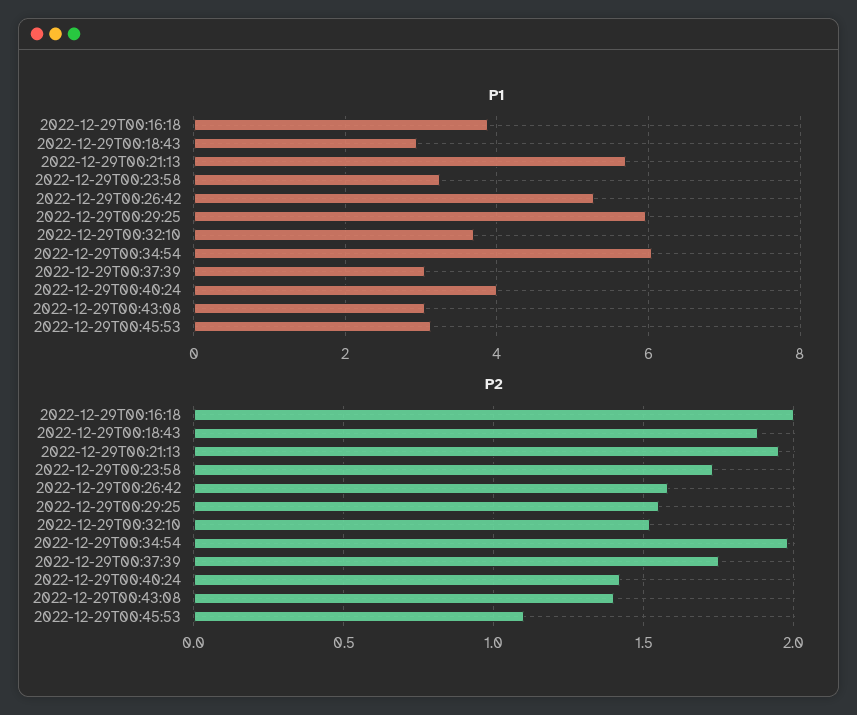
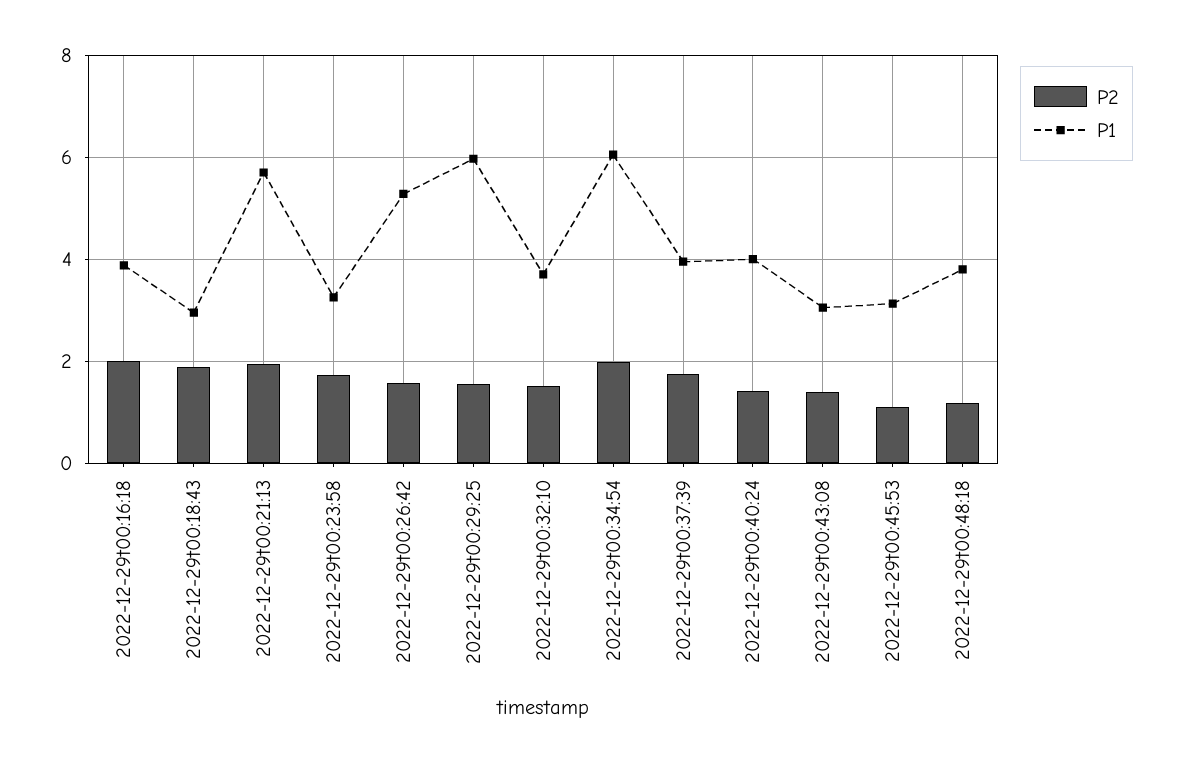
P1, 2022-12-29T00:37:39: 3 -> 4
P2, 2022-12-29t00:48:18: none -> 1.2
P1, 2022-12-29t00:48:18: none -> 3.8

